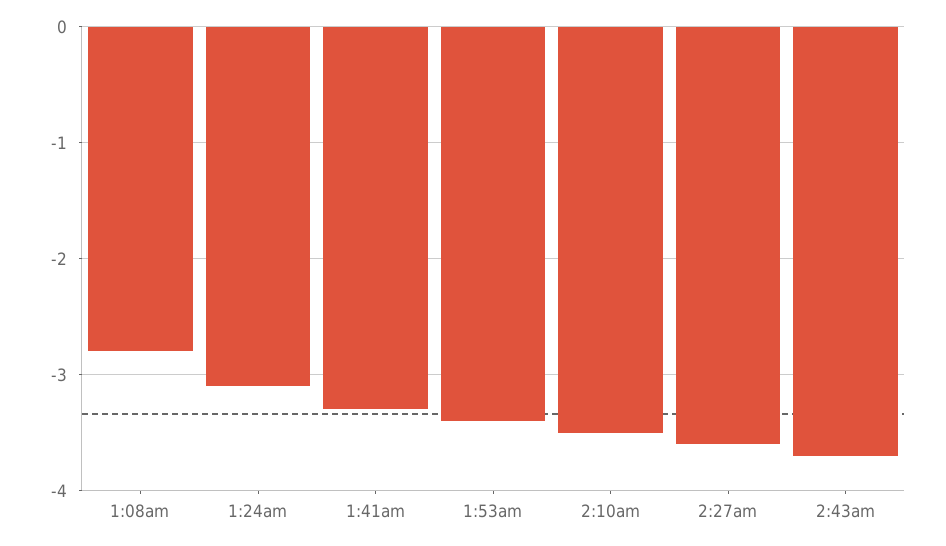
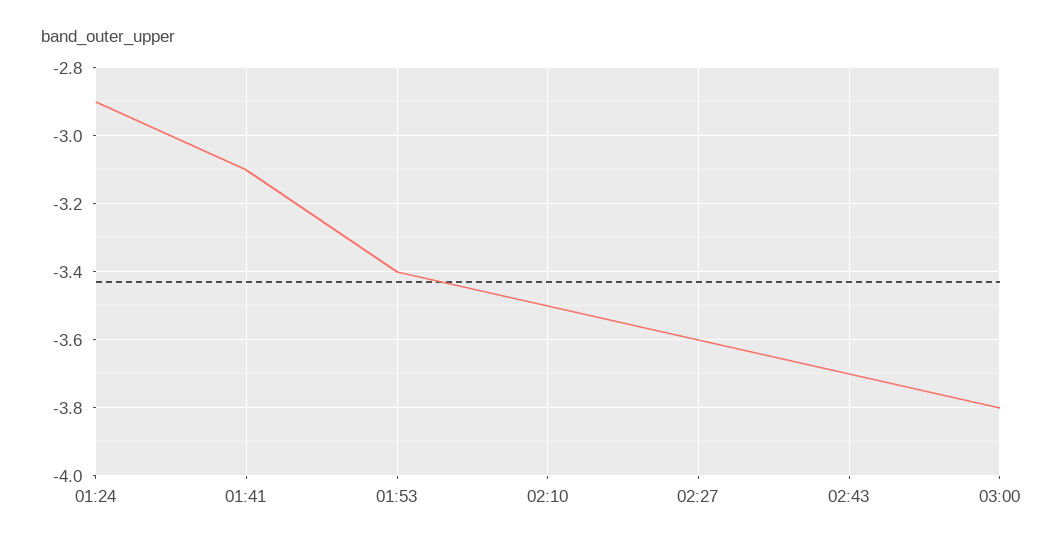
1:08am: -2.8 -> none
1:24am: -3.1 -> -2.9
1:41am: -3.3 -> -3.1
03:00: none -> -3.8

